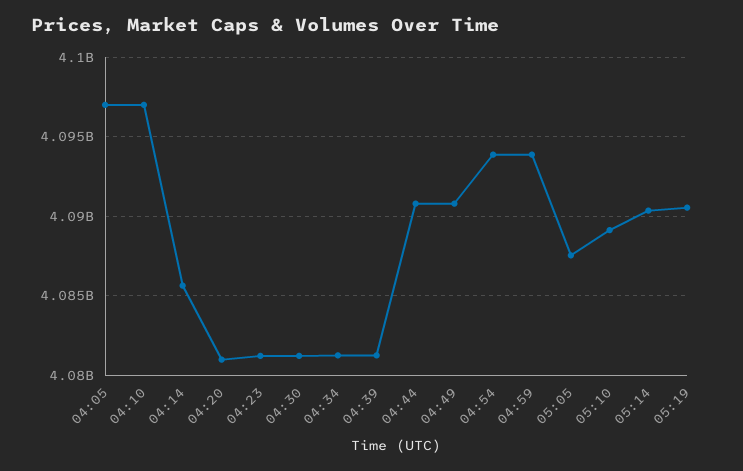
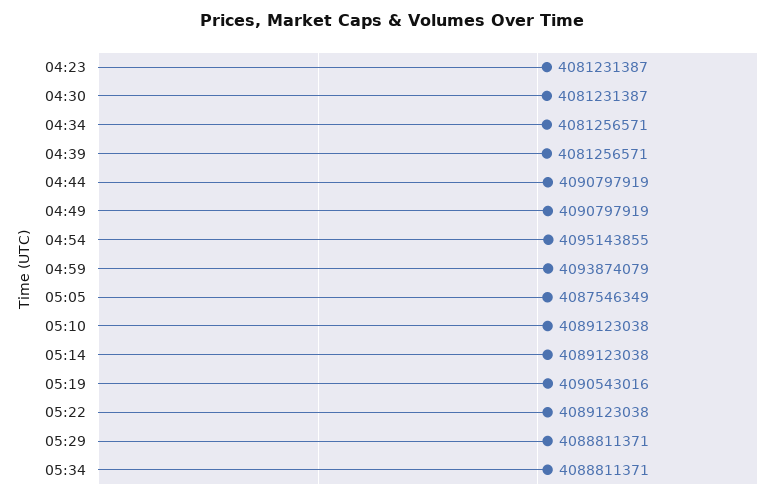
04:05: 4097000000 -> none
04:10: 4097000000 -> none
04:14: 4085500000 -> none
04:20: 4081000000 -> none
04:54: 4094000000 -> 4095143855
05:14: 4090500000 -> 4089123038
05:22: none -> 4089123038
05:29: none -> 4088811371
05:34: none -> 4088811371

